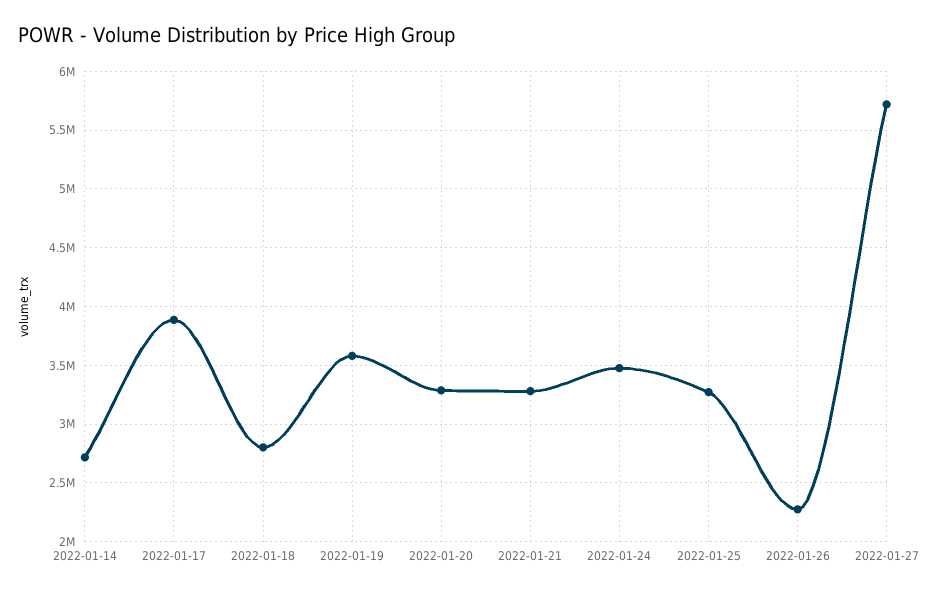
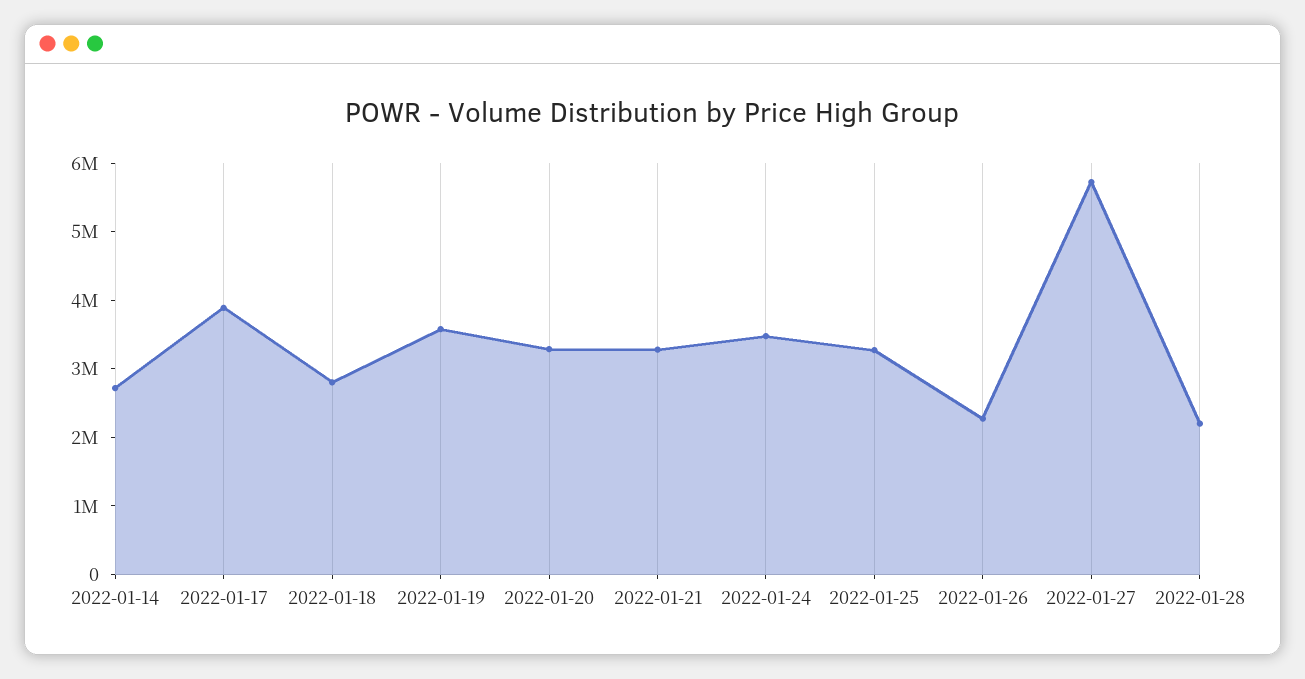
2022-01-28: none -> 2200000

